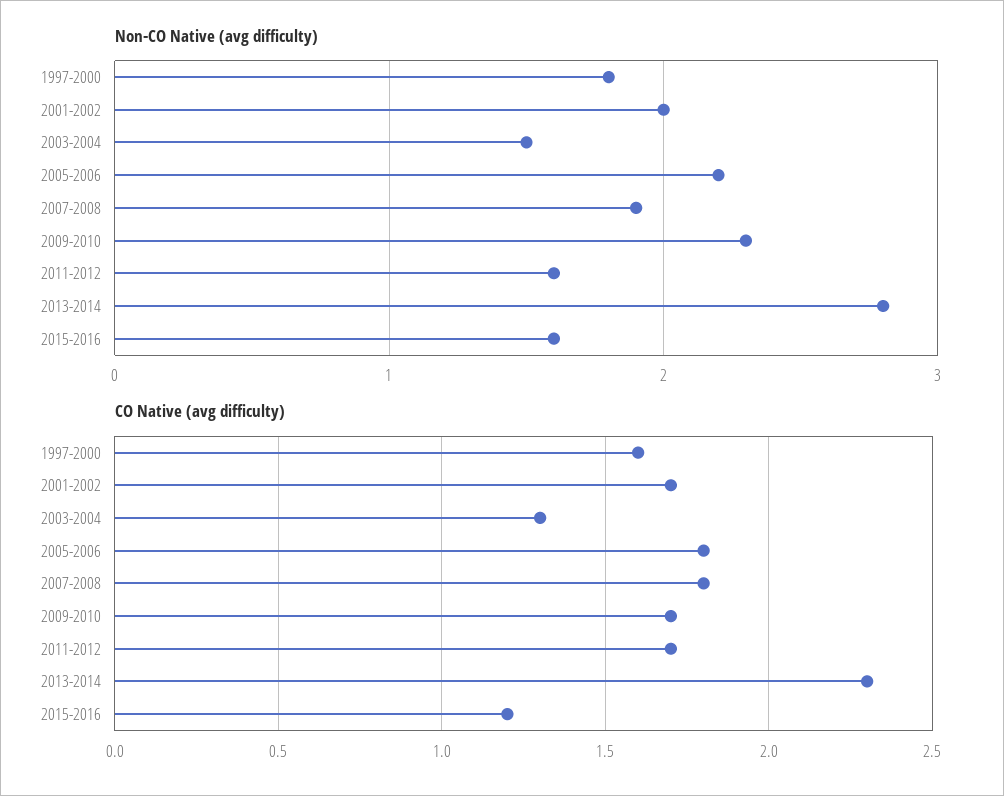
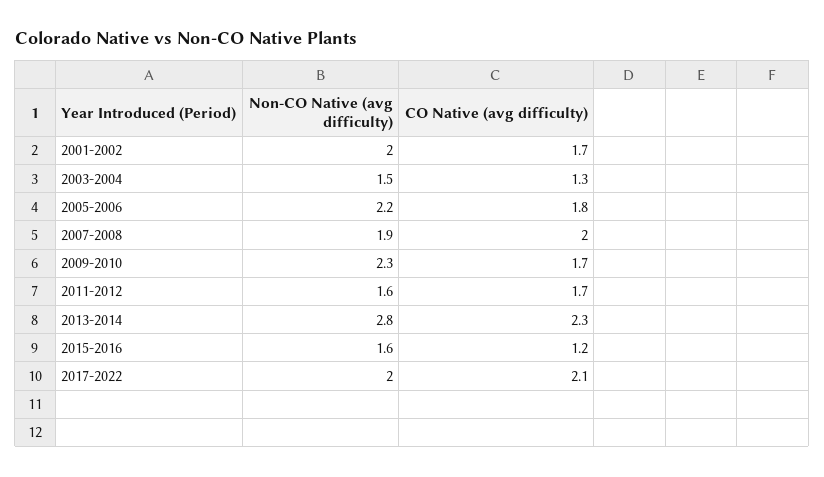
Non-CO Native (avg difficulty), 1997-2000: 1.8 -> none
CO Native (avg difficulty), 1997-2000: 1.6 -> none
CO Native (avg difficulty), 2007-2008: 1.8 -> 2
Non-CO Native (avg difficulty), 2017-2022: none -> 2
CO Native (avg difficulty), 2017-2022: none -> 2.1

